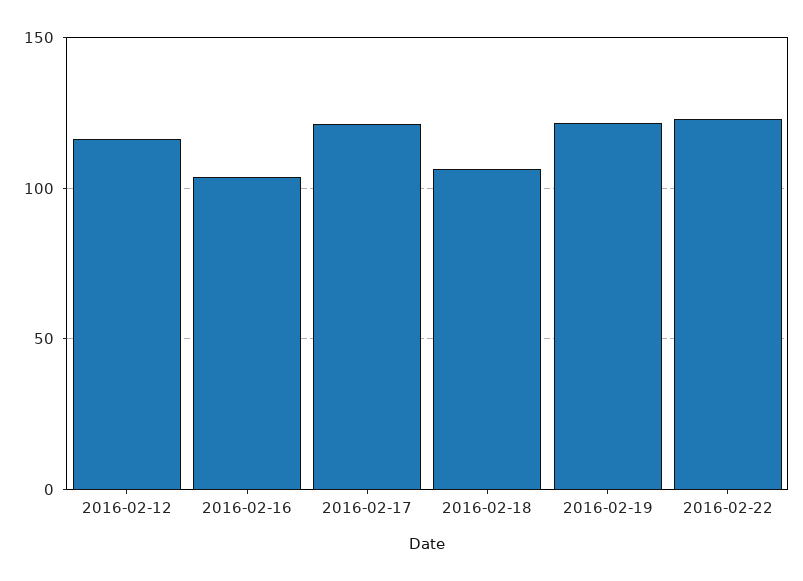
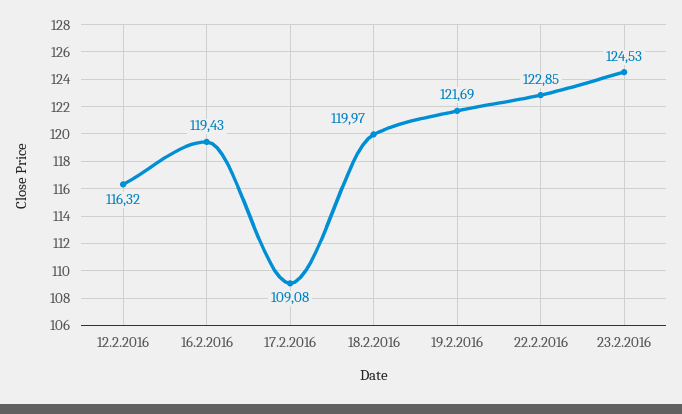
2016-02-16: 105 -> 119.43
2016-02-17: 120 -> 109.08
2016-02-18: 105 -> 119.97
23.2.2016: none -> 124.53

